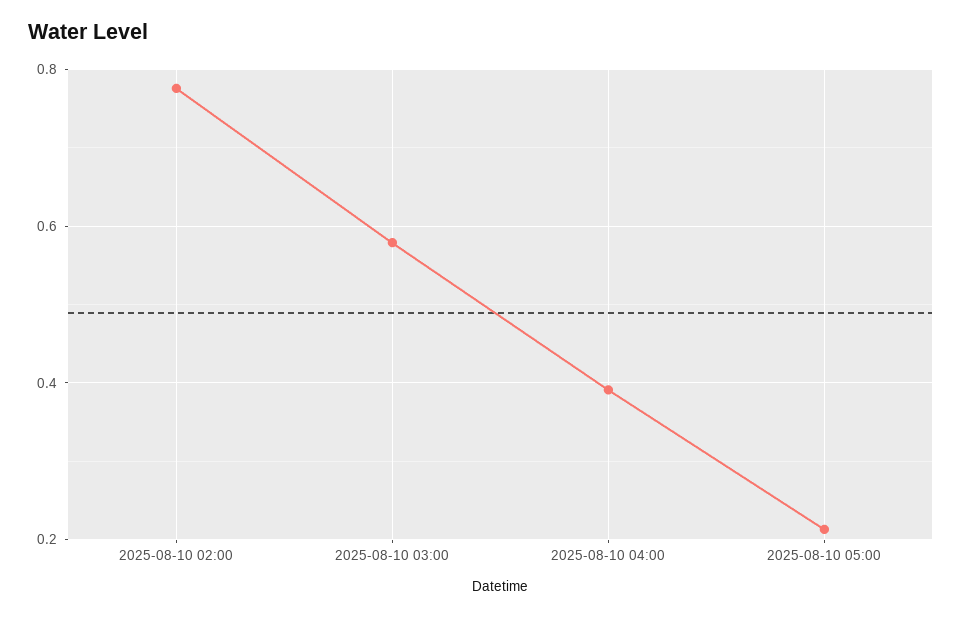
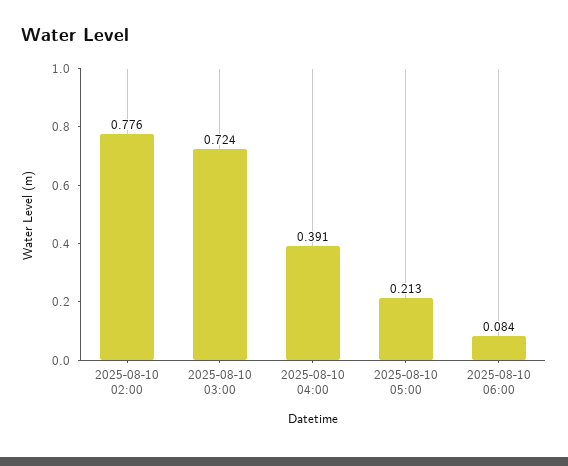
2025-08-10 03:00: 0.58 -> 0.724
2025-08-10 06:00: none -> 0.084

